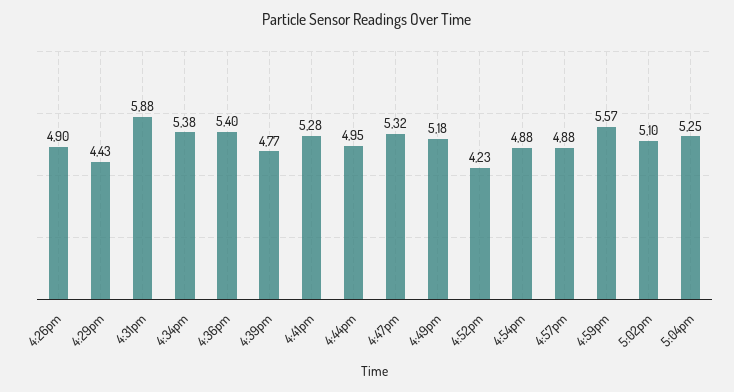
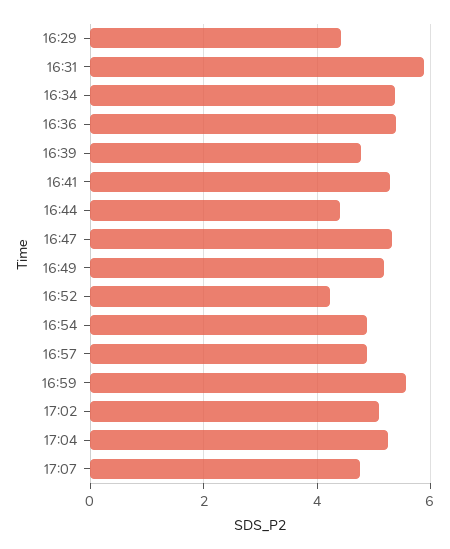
4:26pm: 4.9 -> none
4:44pm: 4.95 -> 4.4
17:07: none -> 4.8

